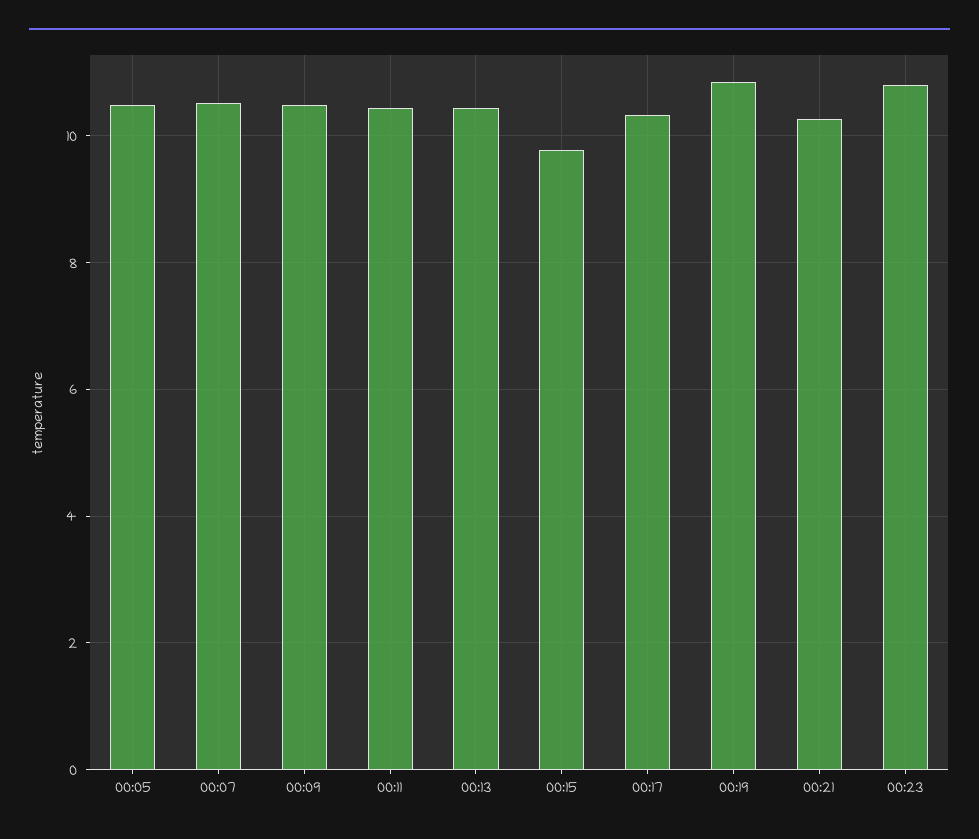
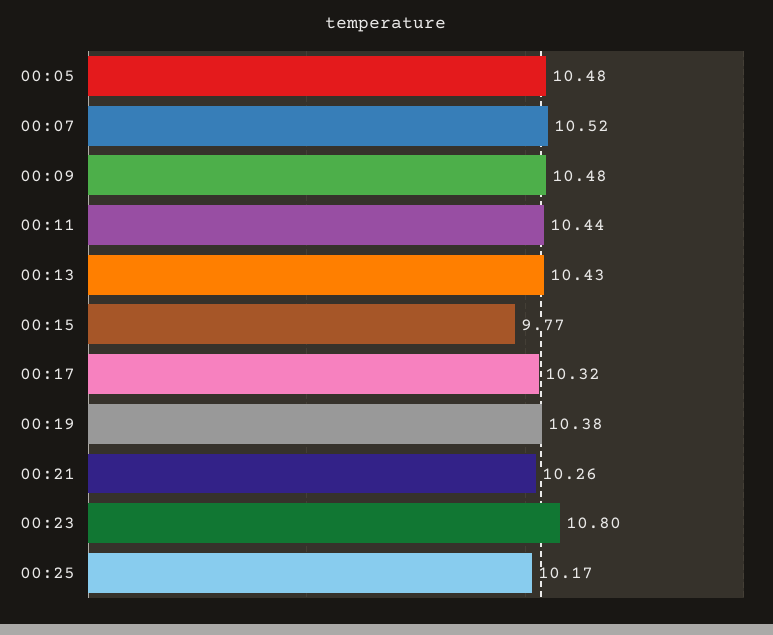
00:19: 10.8 -> 10.38
00:25: none -> 10.17

